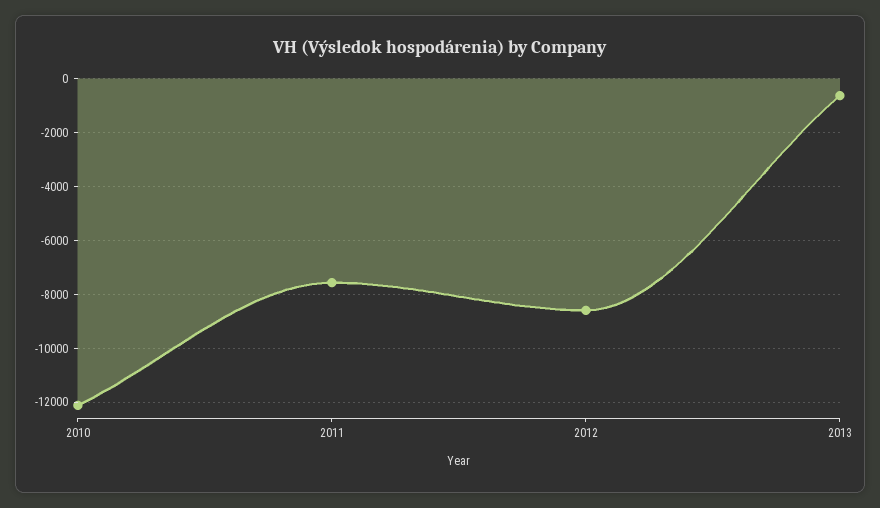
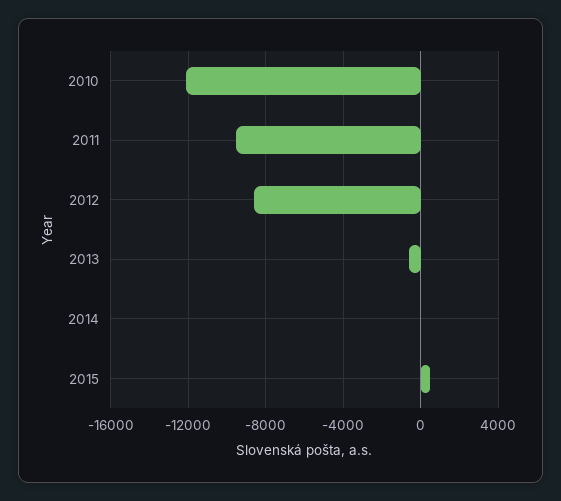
2011: -7500 -> -9500
2014: none -> 0
2015: none -> 500

